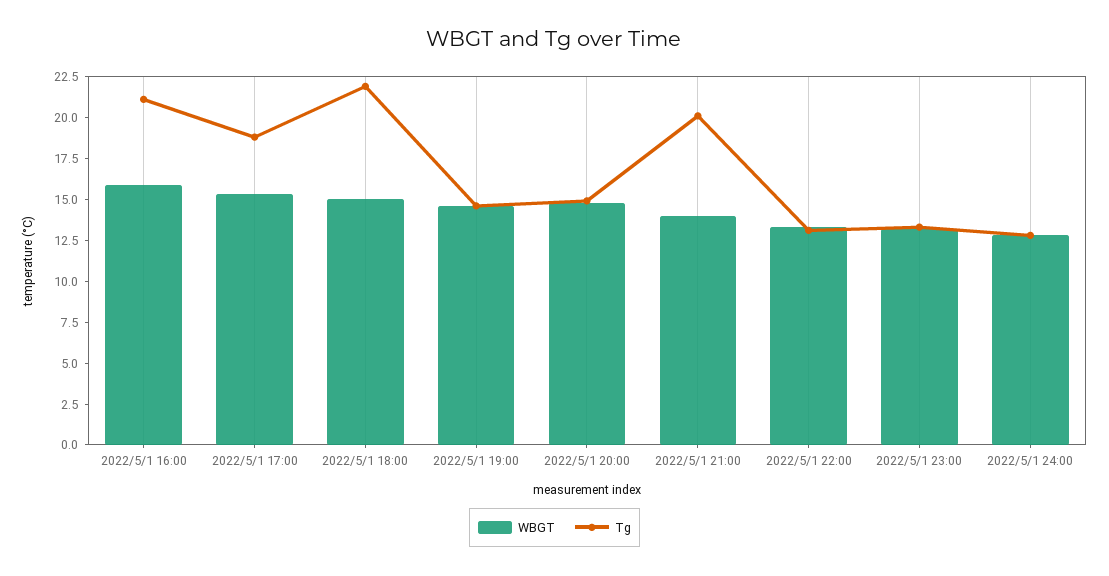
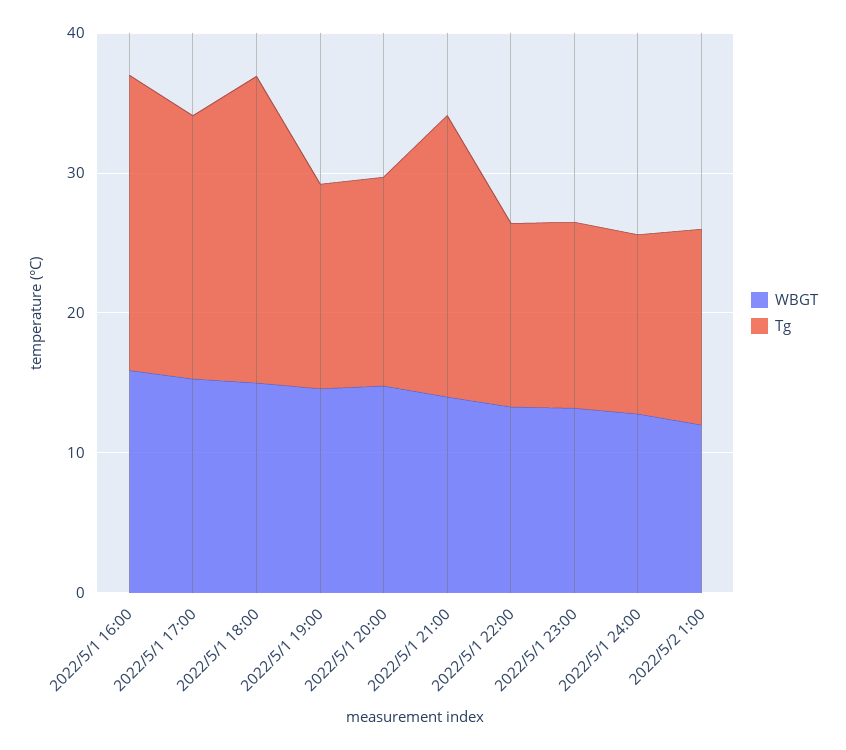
WBGT, 2022/5/2 1:00: none -> 12
Tg, 2022/5/2 1:00: none -> 14

